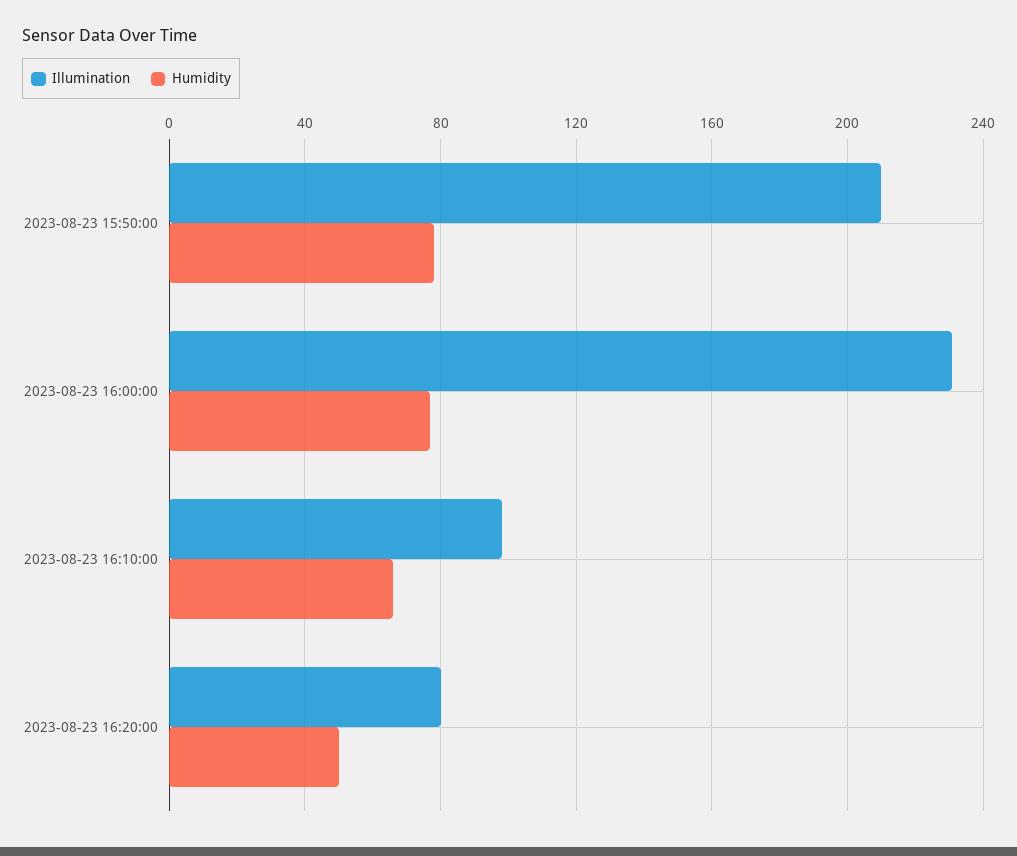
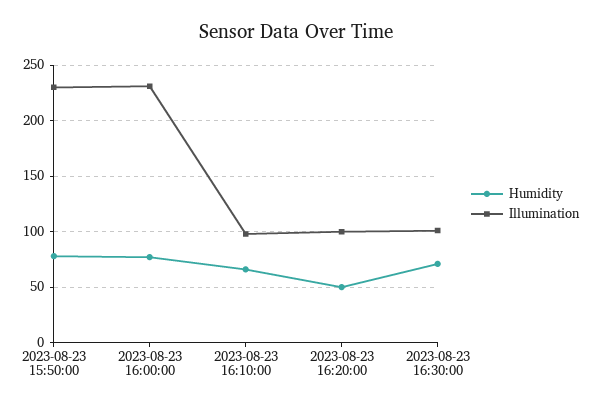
Illumination, 2023-08-23 15:50:00: 210 -> 230
Illumination, 2023-08-23 16:20:00: 80 -> 100
Humidity, 2023-08-23 16:30:00: none -> 70
Illumination, 2023-08-23 16:30:00: none -> 100

